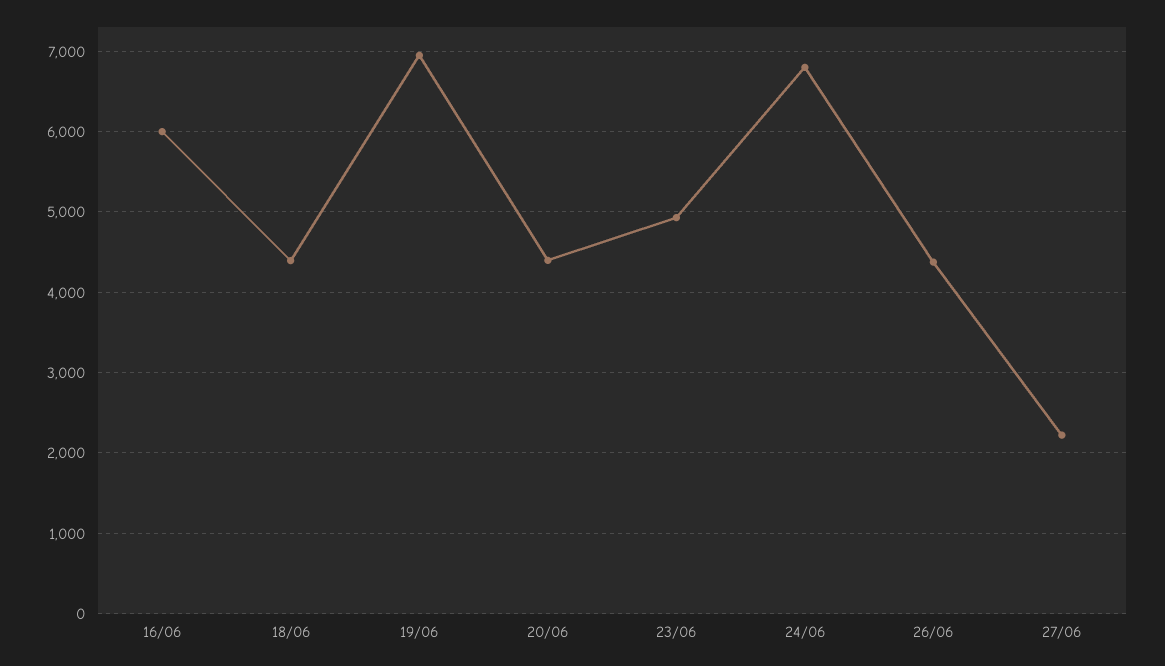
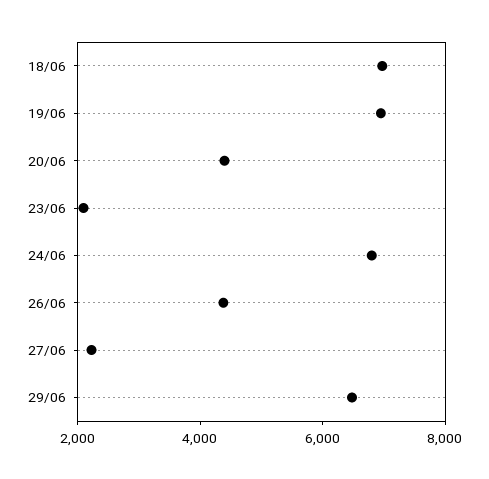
16/06: 6000 -> none
18/06: 4400 -> 7000
23/06: 4900 -> 2000
29/06: none -> 6500

